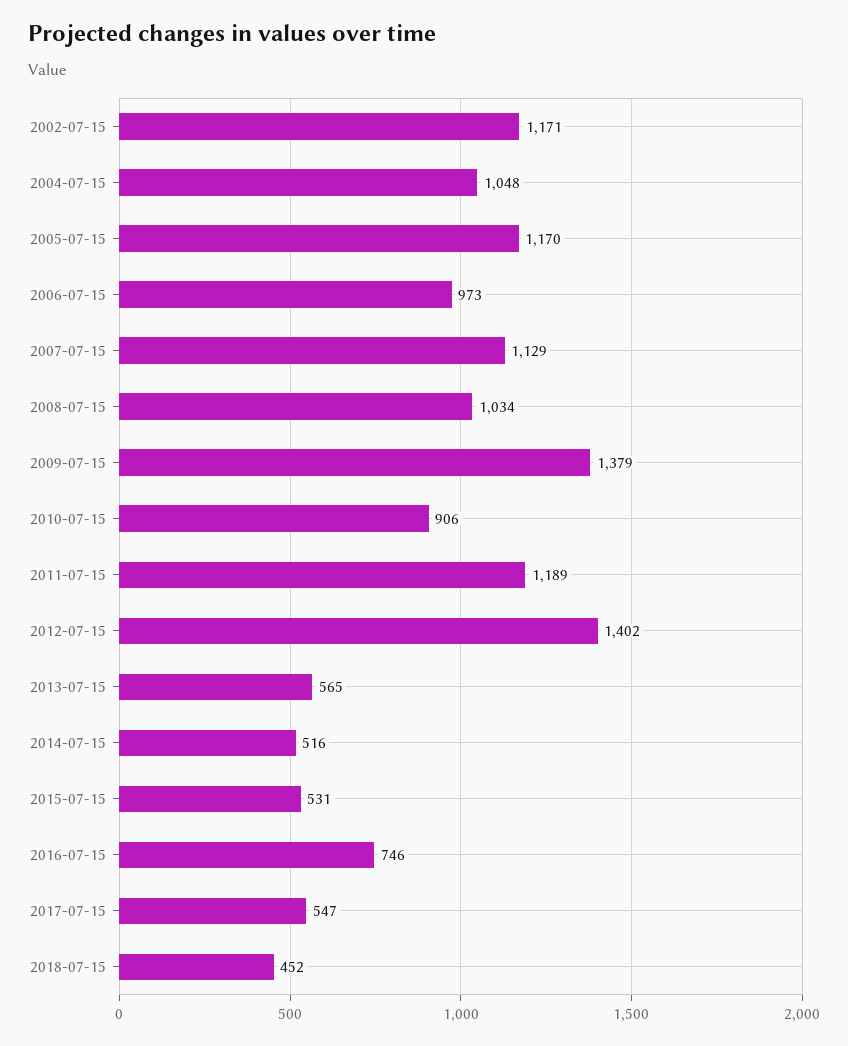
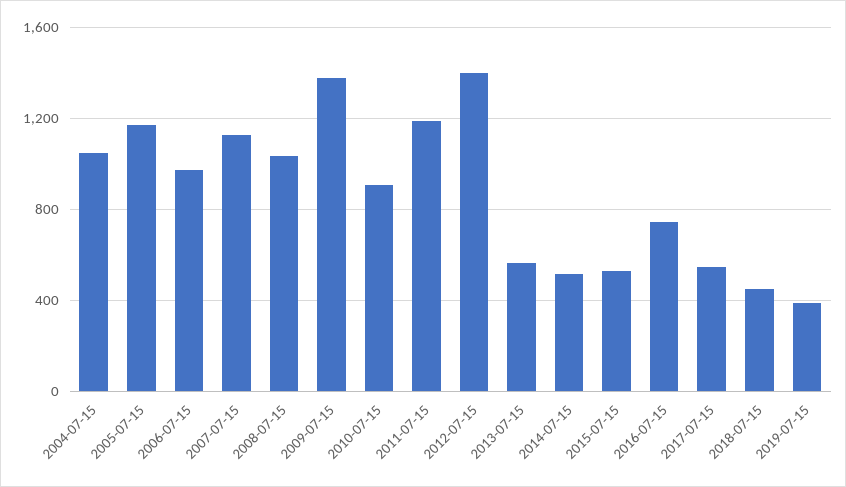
2002-07-15: 1171 -> none
2019-07-15: none -> 400

